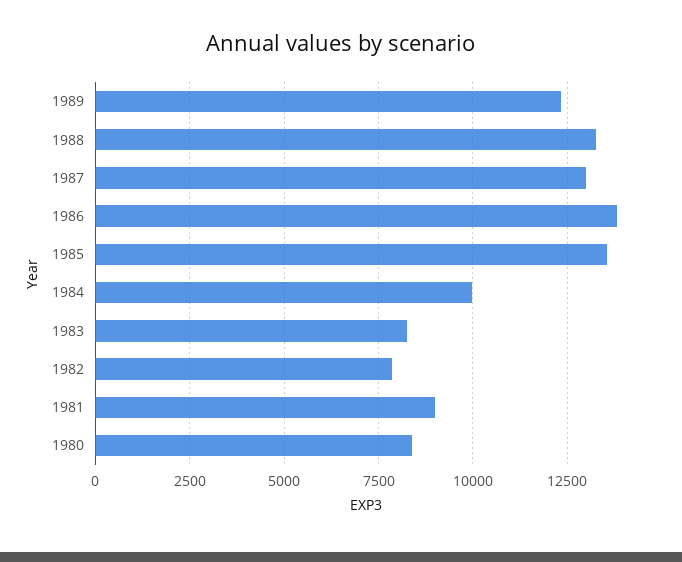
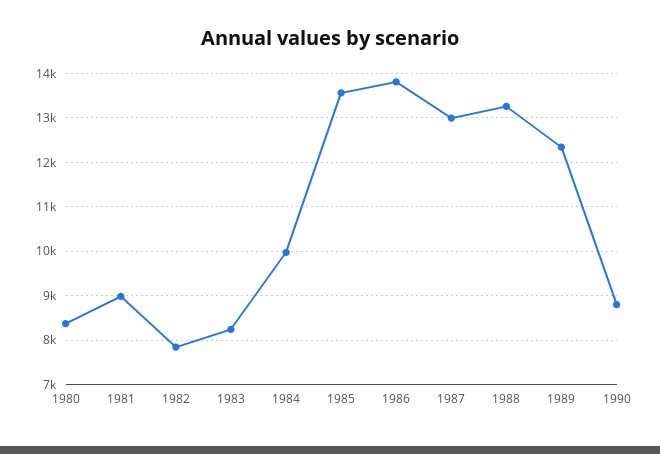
1990: none -> 8800

